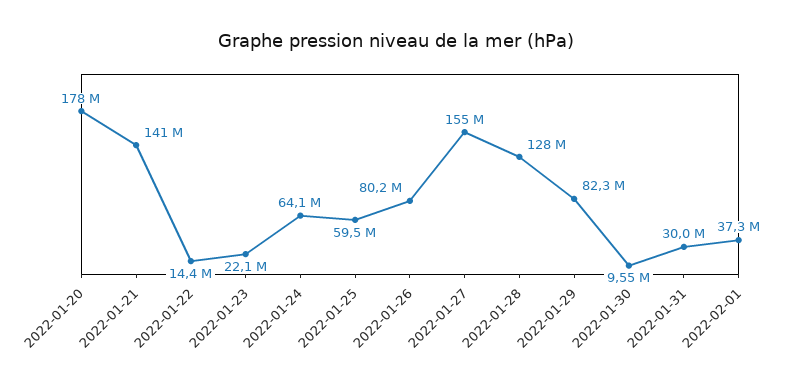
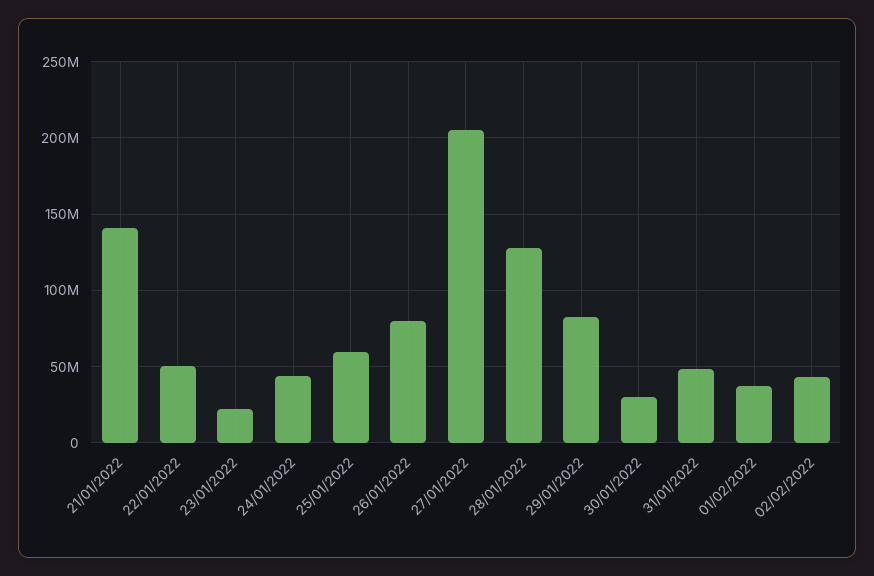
2022-01-20: 178000000 -> none
2022-01-22: 14400000 -> 50000000
2022-01-24: 64100000 -> 45000000
2022-01-27: 155000000 -> 205000000
2022-01-30: 9550000 -> 30000000
2022-01-31: 30000000 -> 50000000
02/02/2022: none -> 45000000

